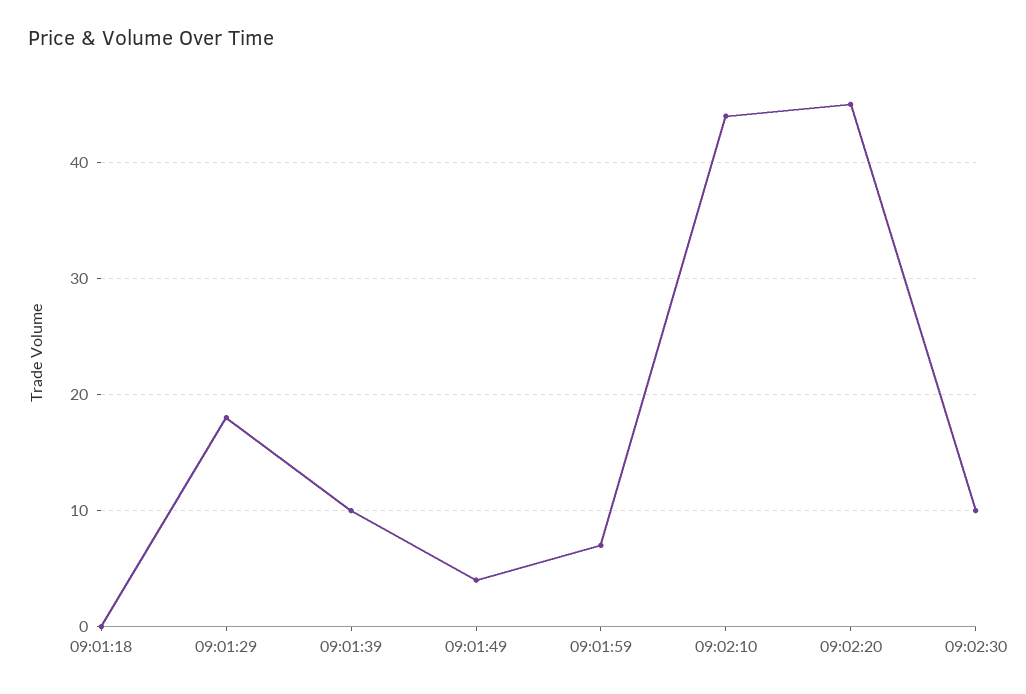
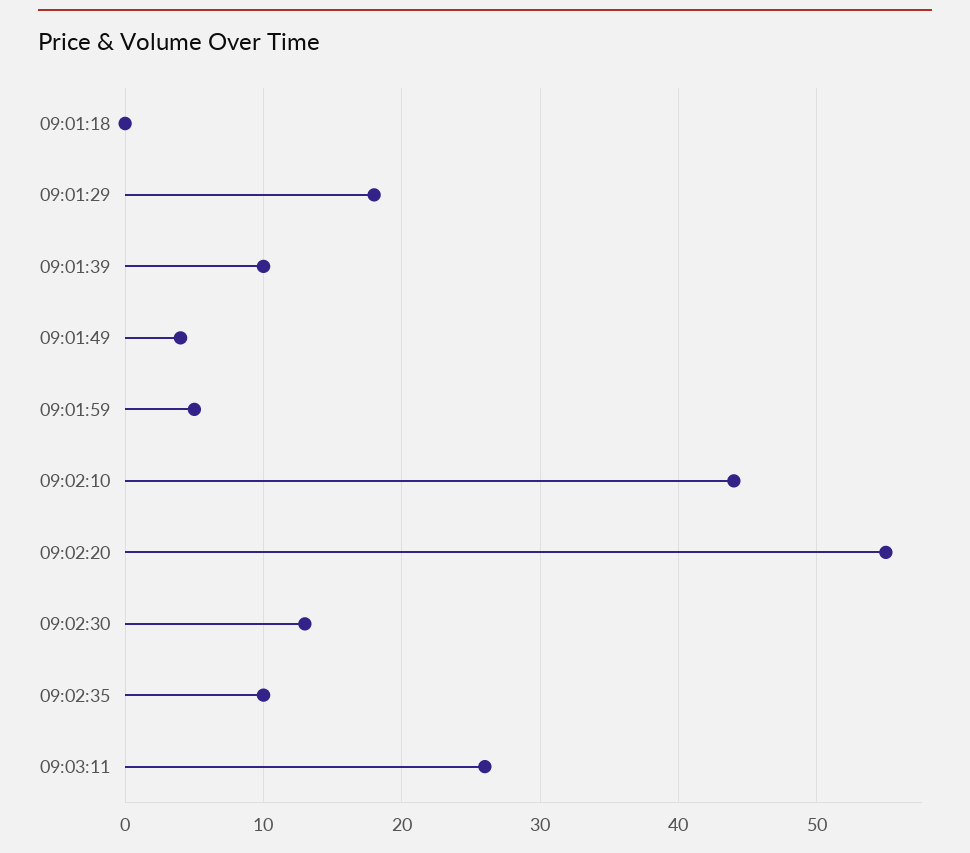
09:01:59: 7 -> 5
09:02:20: 45 -> 55
09:02:30: 10 -> 13
09:02:35: none -> 10
09:03:11: none -> 26

